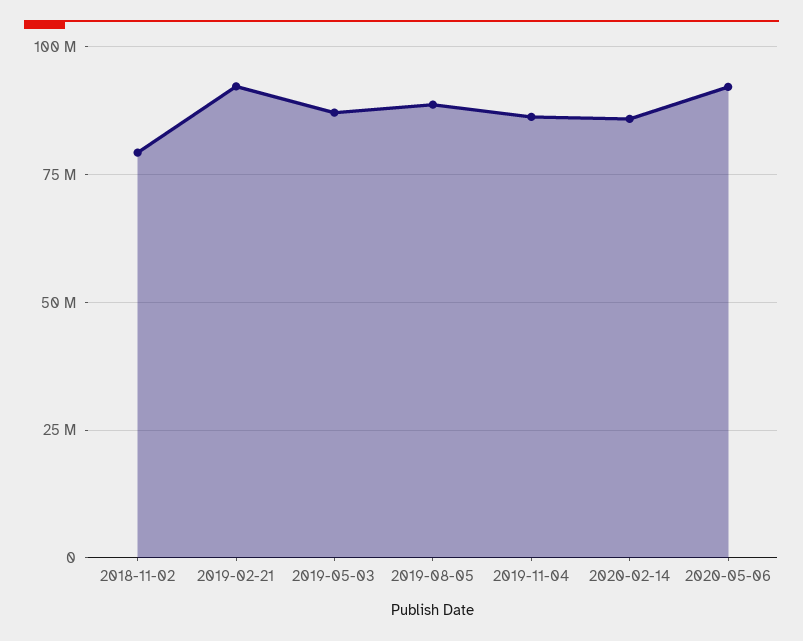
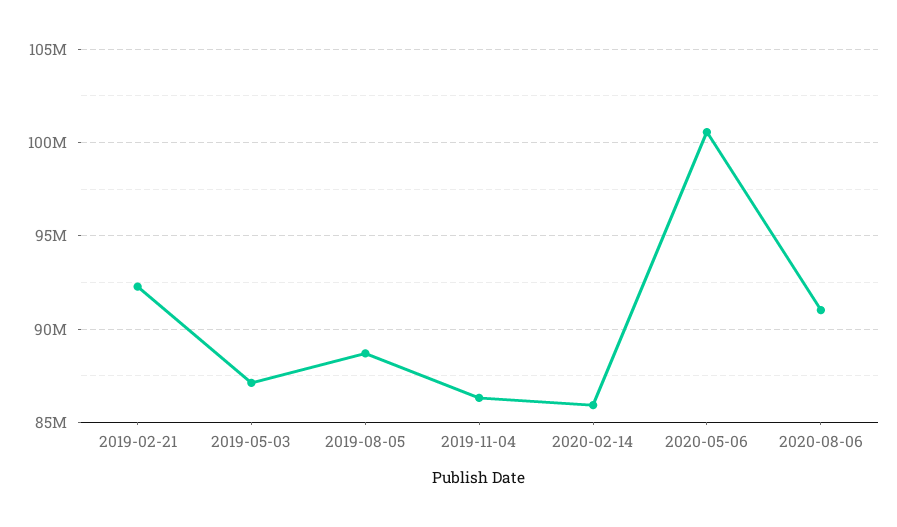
2018-11-02: 80000000 -> none
2020-05-06: 92500000 -> 100500000
2020-08-06: none -> 91000000

